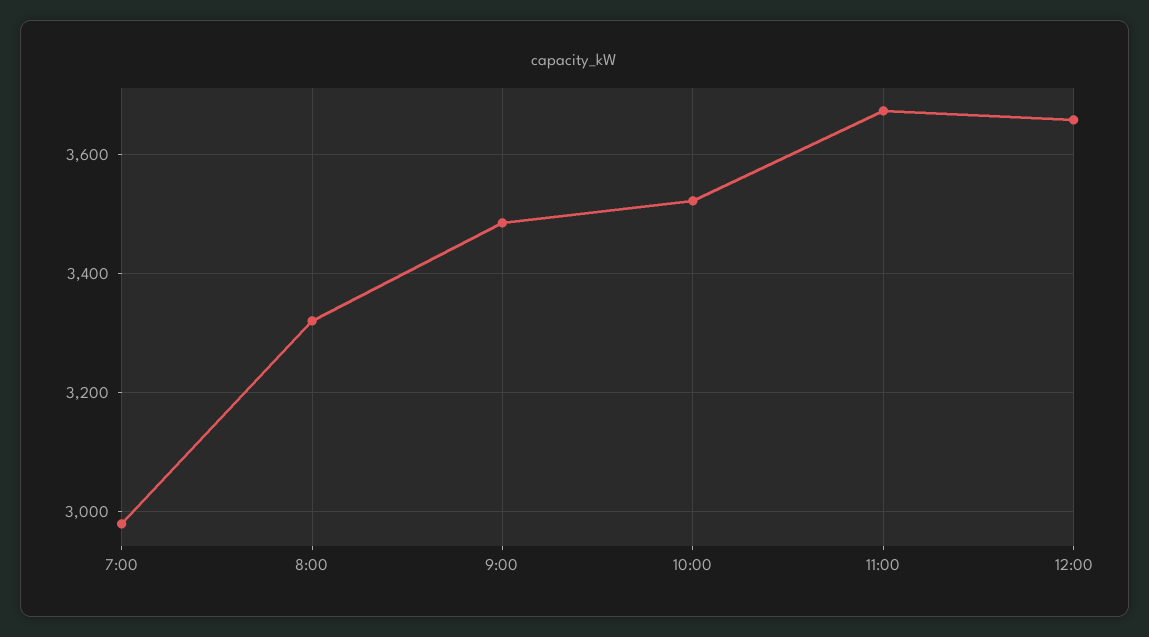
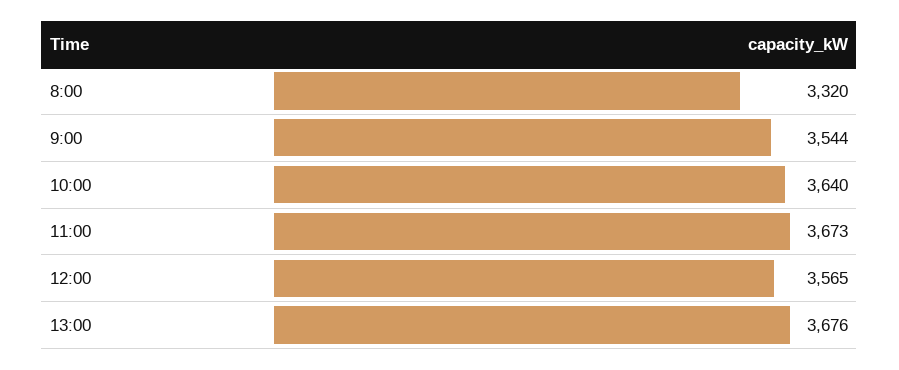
7:00: 2980 -> none
9:00: 3480 -> 3544
10:00: 3520 -> 3640
12:00: 3660 -> 3565
13:00: none -> 3676

